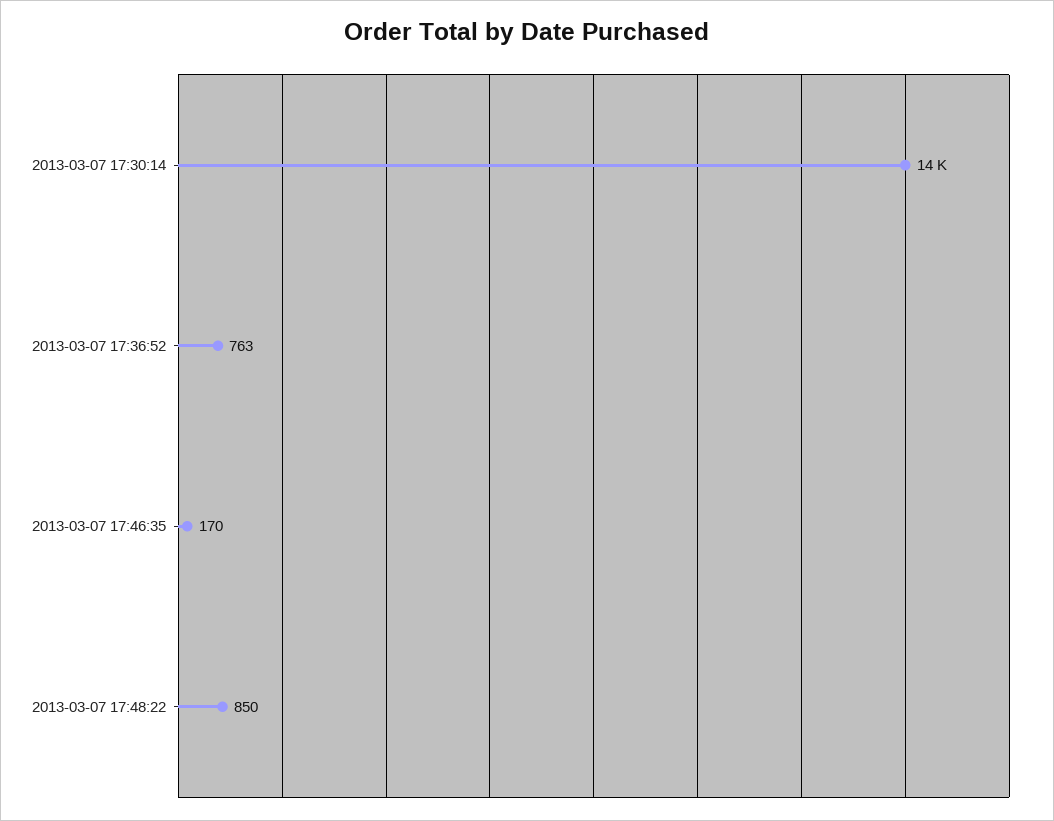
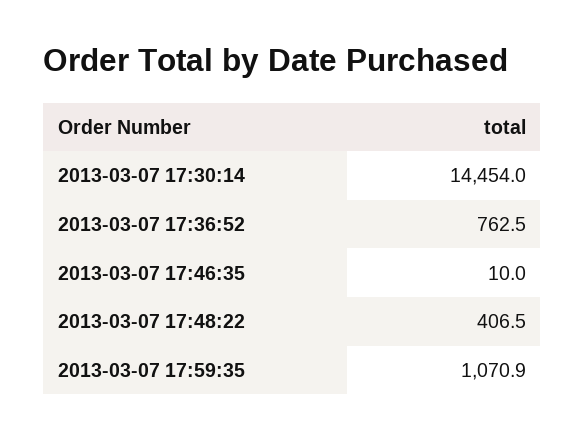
2013-03-07 17:46:35: 170 -> 10
2013-03-07 17:48:22: 850 -> 406.5
2013-03-07 17:59:35: none -> 1070.9

